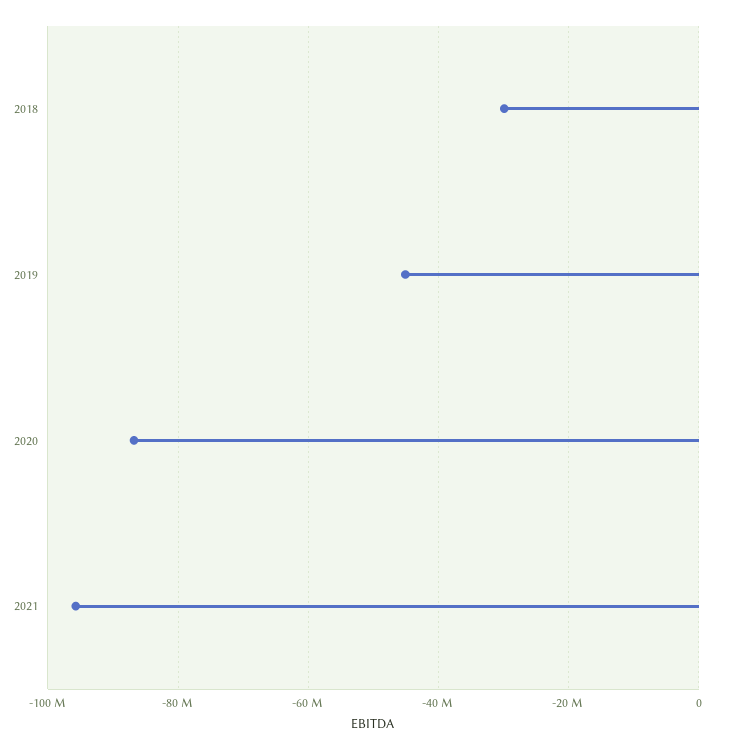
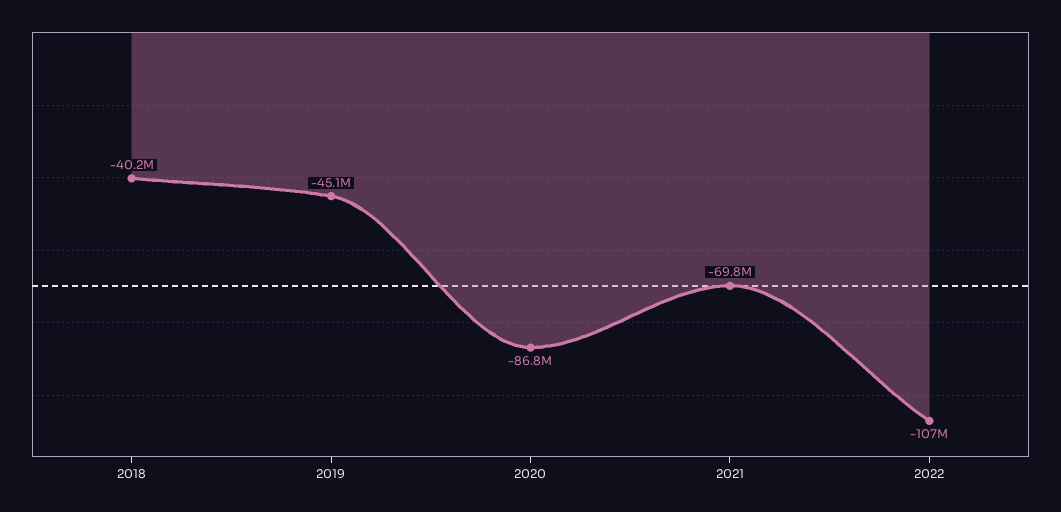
2018: -30000000 -> -40200000
2021: -96000000 -> -69800000
2022: none -> -107000000

